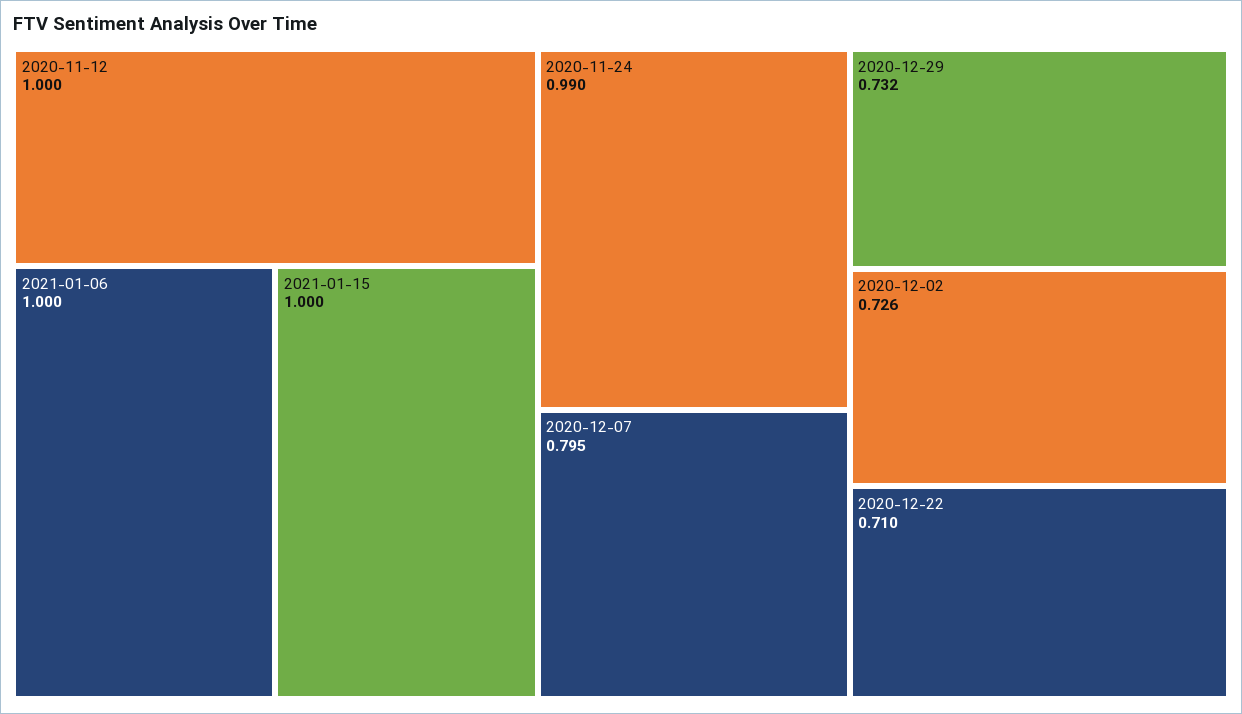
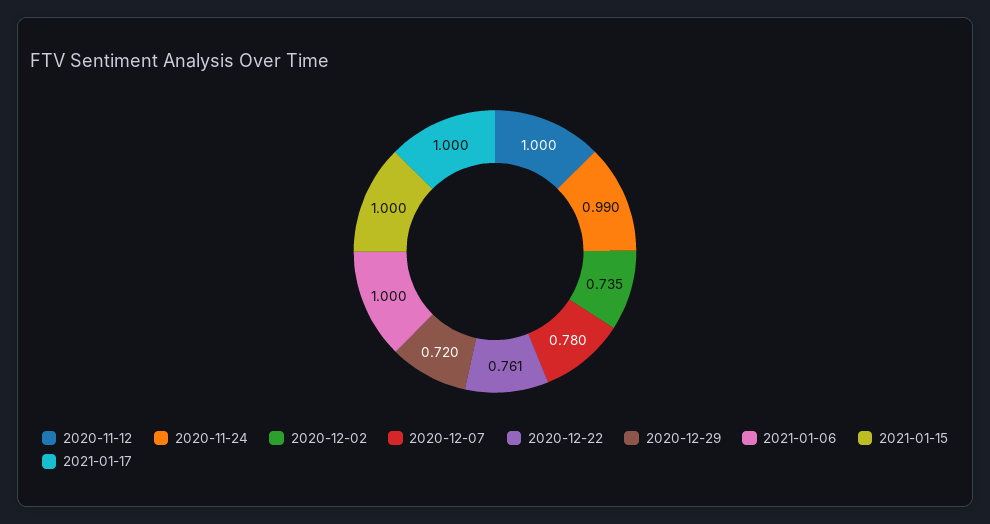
2020-12-07: 0.795 -> 0.78
2020-12-29: 0.732 -> 0.72
2020-12-02: 0.726 -> 0.735
2020-12-22: 0.71 -> 0.761
2021-01-17: none -> 1

